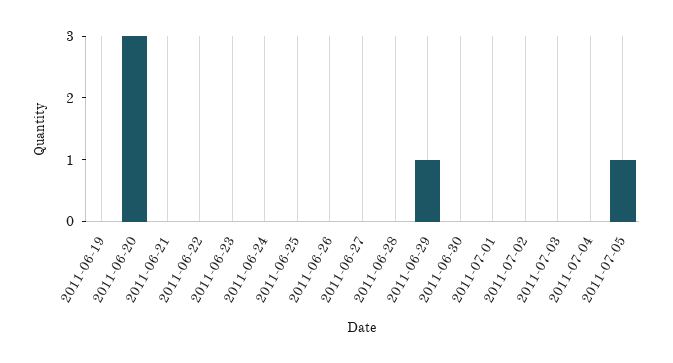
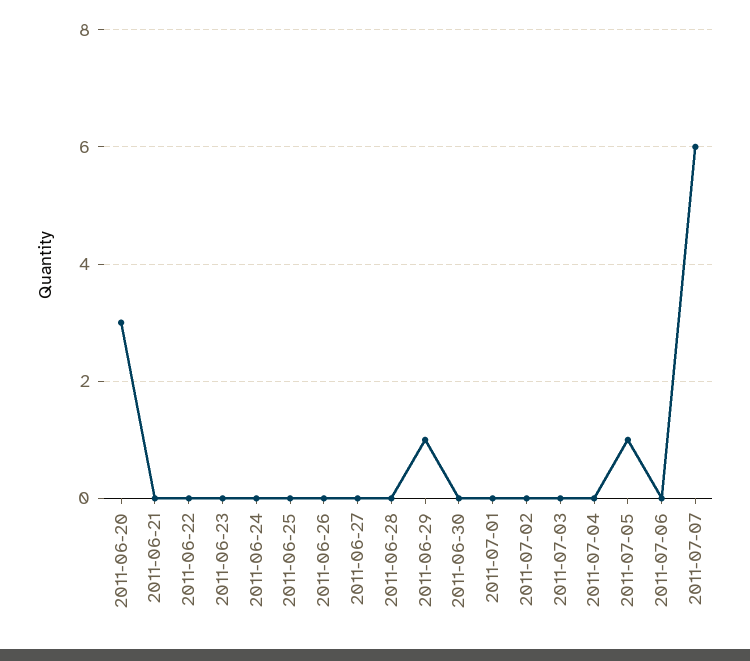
2011-06-19: 0 -> none
2011-07-06: none -> 0
2011-07-07: none -> 6

